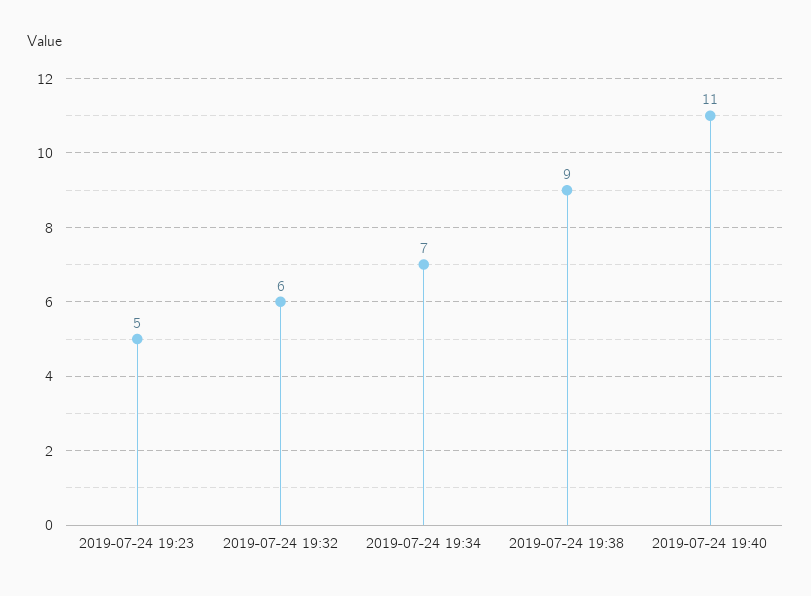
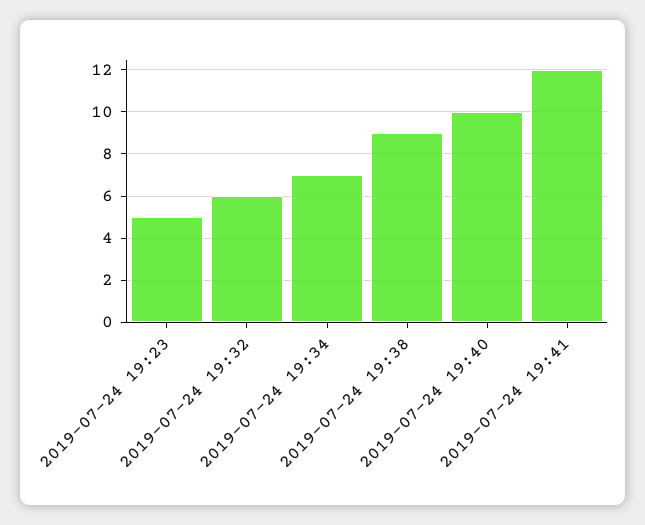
2019-07-24 19:40: 11 -> 10
2019-07-24 19:41: none -> 12

